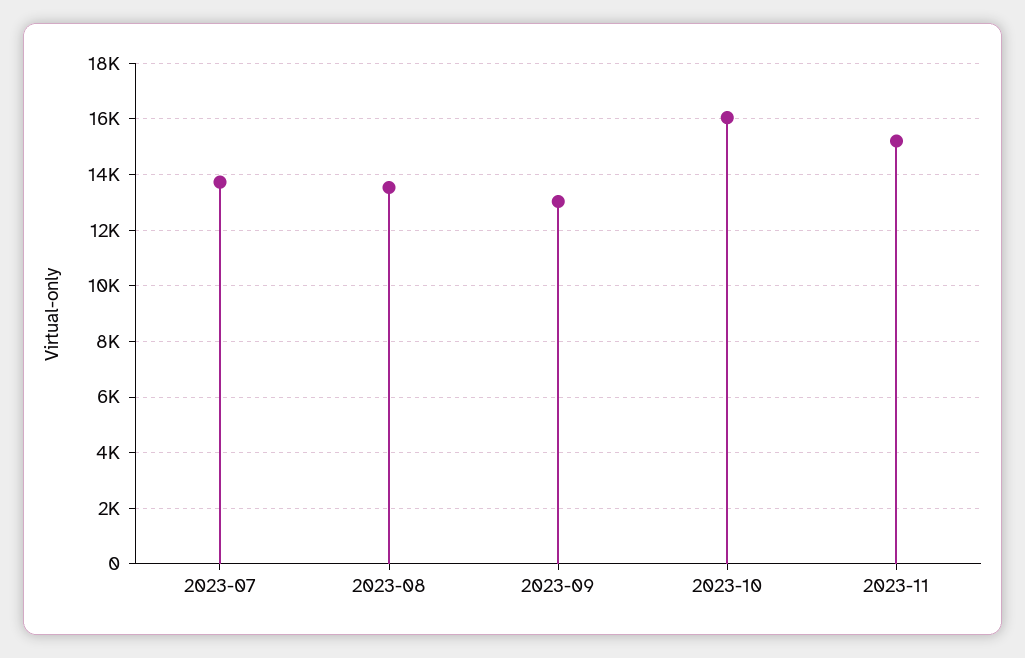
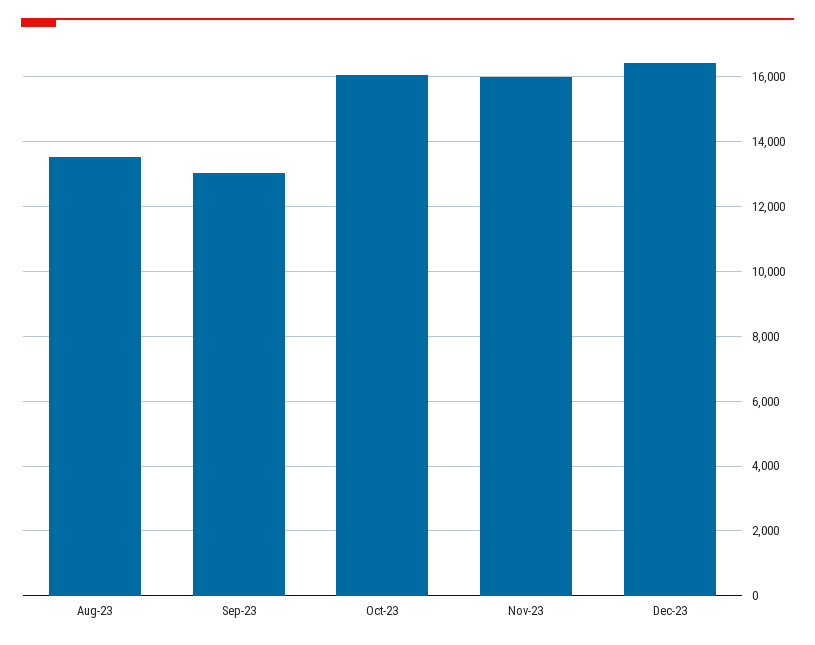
2023-07: 13750 -> none
2023-11: 15250 -> 16000
Dec-23: none -> 16400

